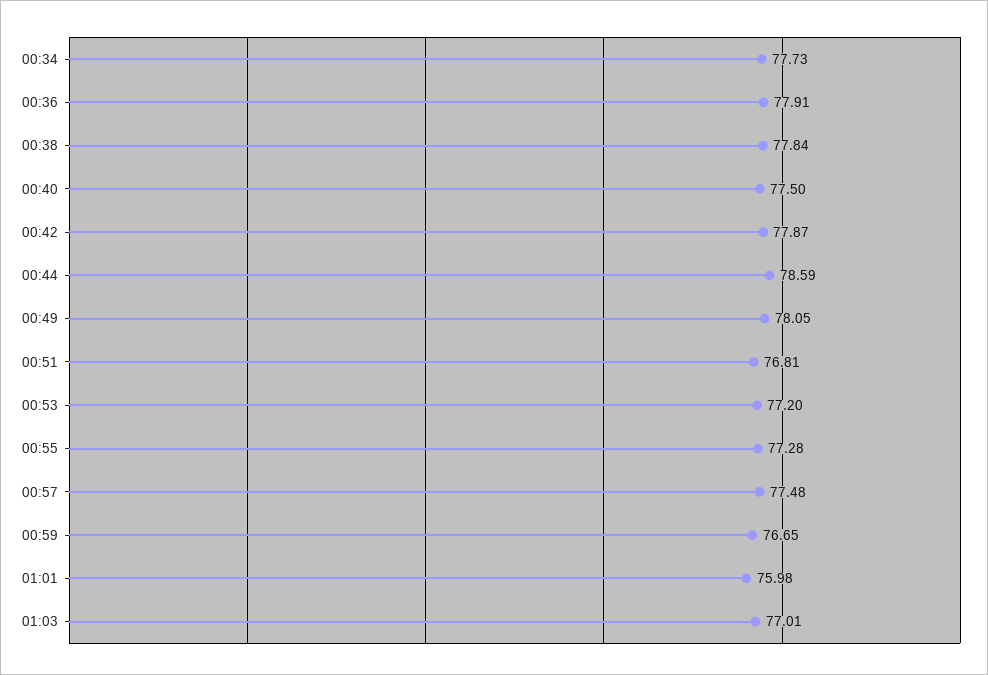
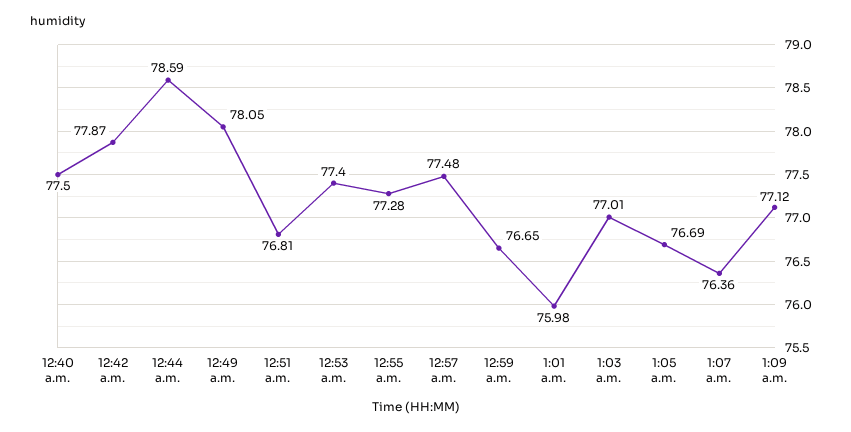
00:34: 77.73 -> none
00:36: 77.91 -> none
00:38: 77.84 -> none
00:53: 77.2 -> 77.4
1:05 a.m.: none -> 76.69
1:07 a.m.: none -> 76.36
1:09 a.m.: none -> 77.12

